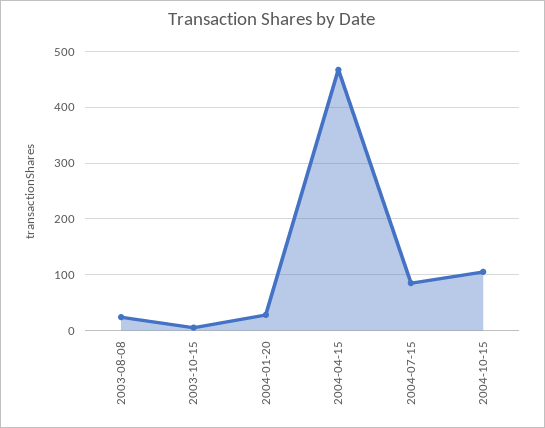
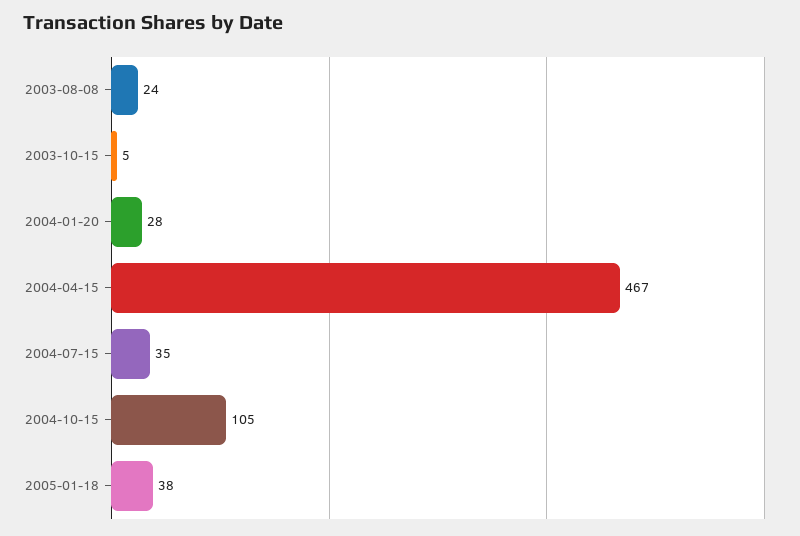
2004-07-15: 80 -> 35
2005-01-18: none -> 38

